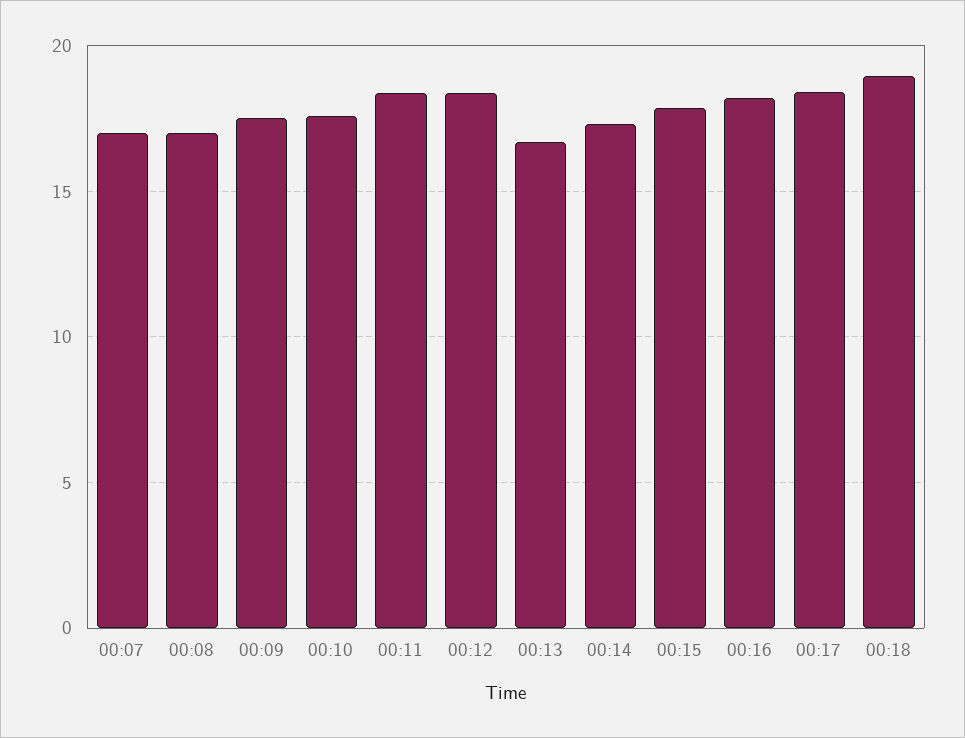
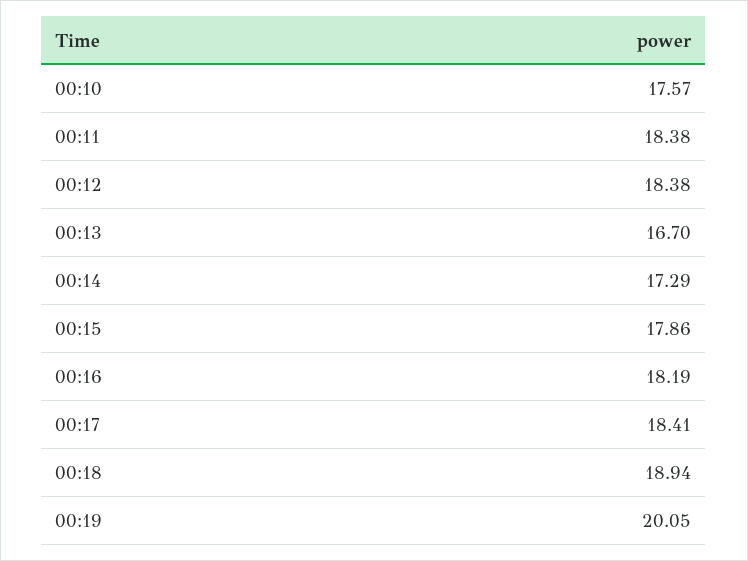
00:07: 17 -> none
00:08: 17 -> none
00:09: 17.5 -> none
00:19: none -> 20.05

